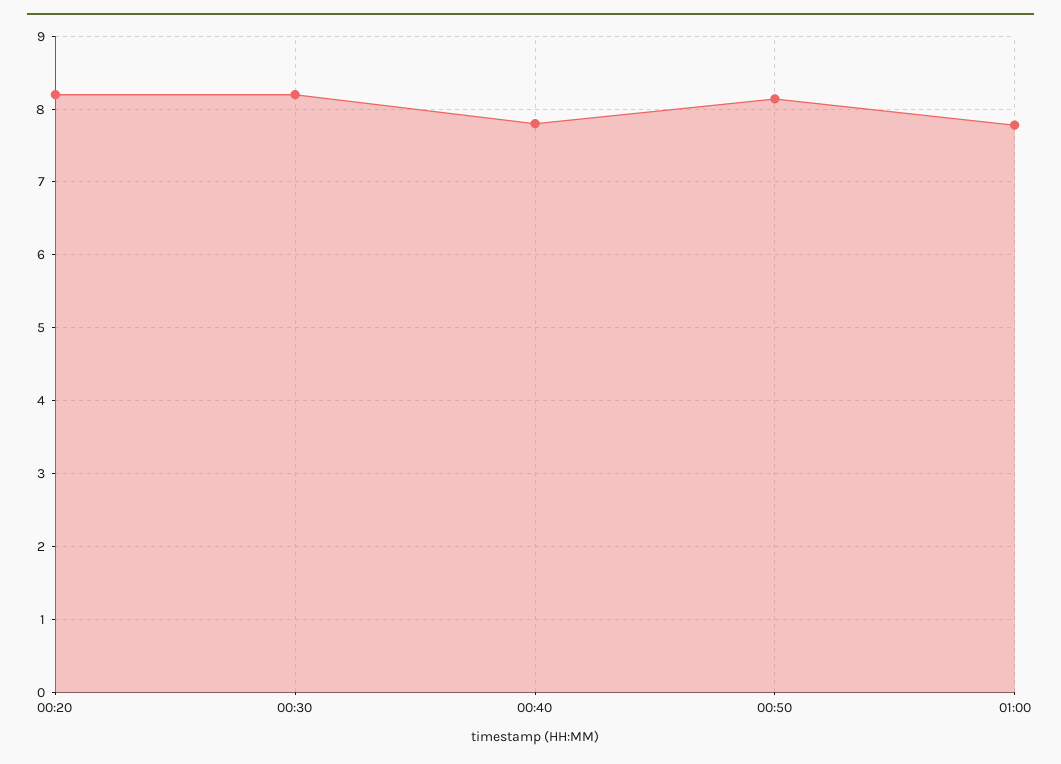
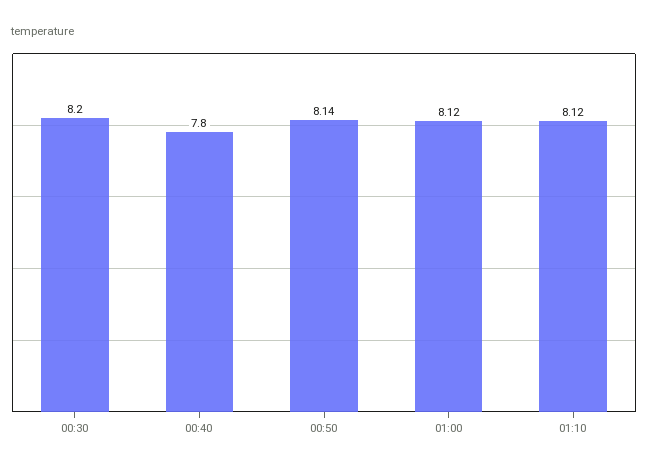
00:20: 8.2 -> none
01:00: 7.8 -> 8.12
01:10: none -> 8.12

